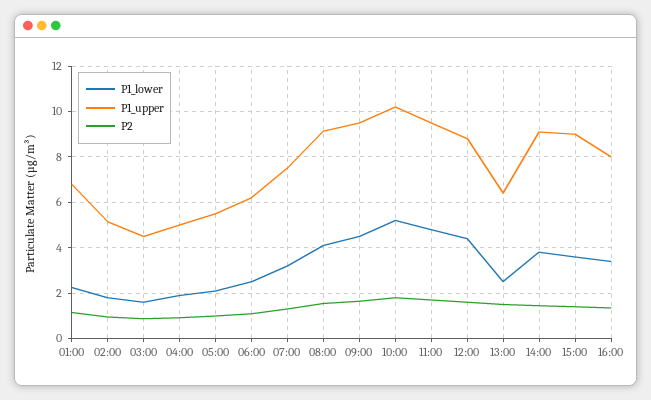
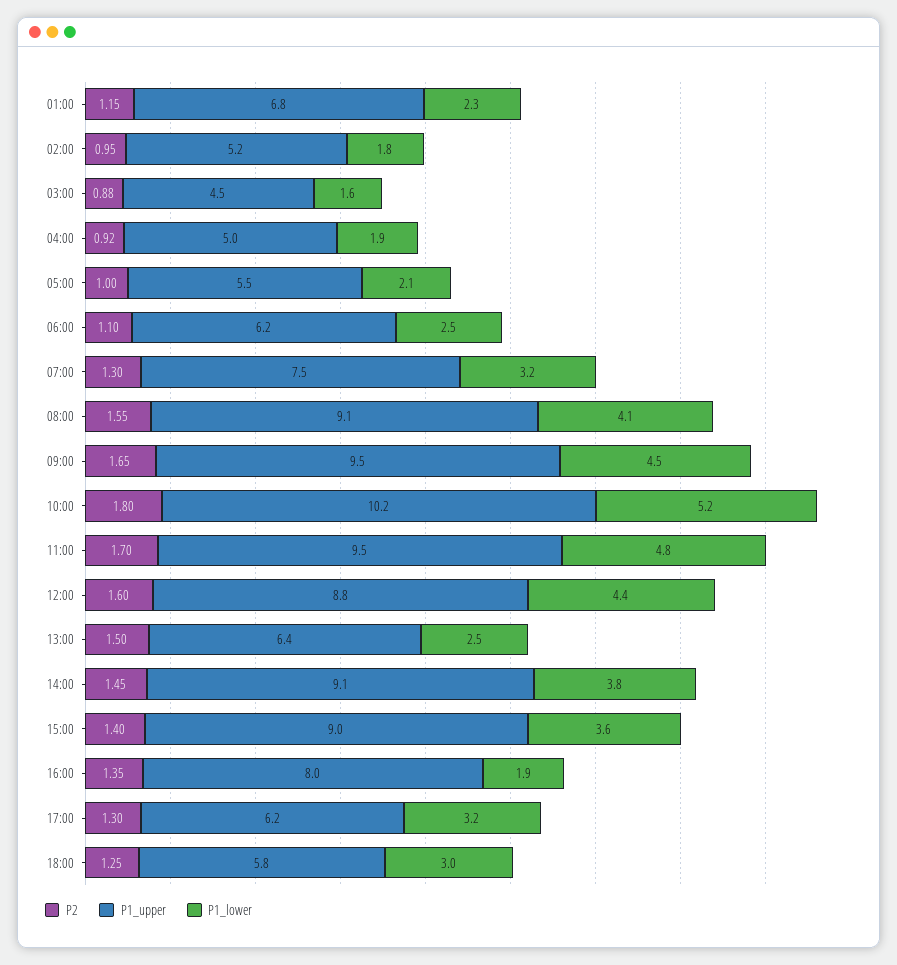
P1_lower, 16:00: 3.5 -> 1.9
P2, 17:00: none -> 1.3
P1_upper, 17:00: none -> 6.2
P1_lower, 17:00: none -> 3.2
P2, 18:00: none -> 1.25
P1_upper, 18:00: none -> 5.8
P1_lower, 18:00: none -> 3

